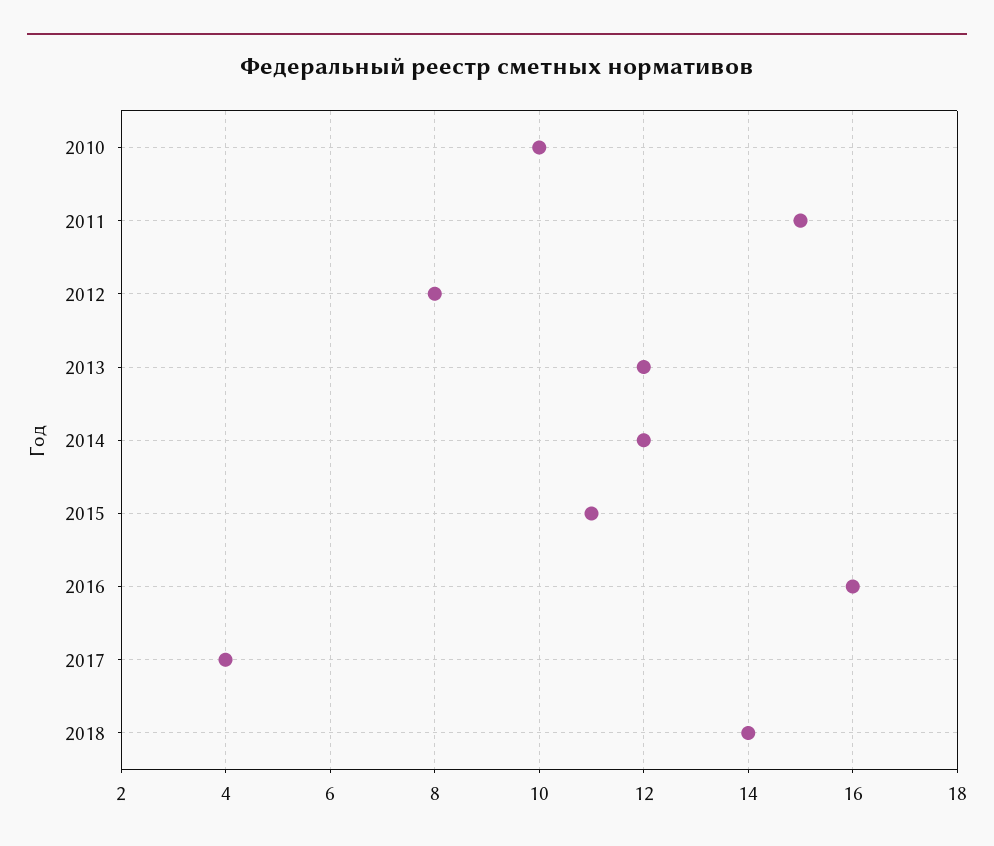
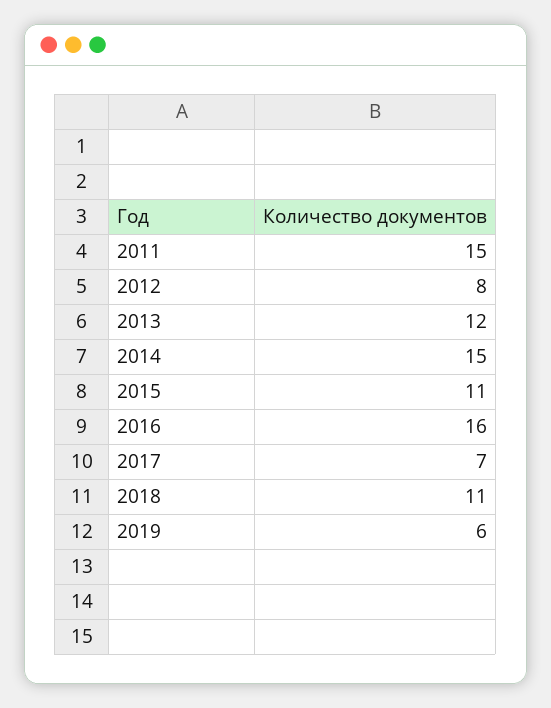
2010: 10 -> none
2014: 12 -> 15
2017: 4 -> 7
2018: 14 -> 11
2019: none -> 6

